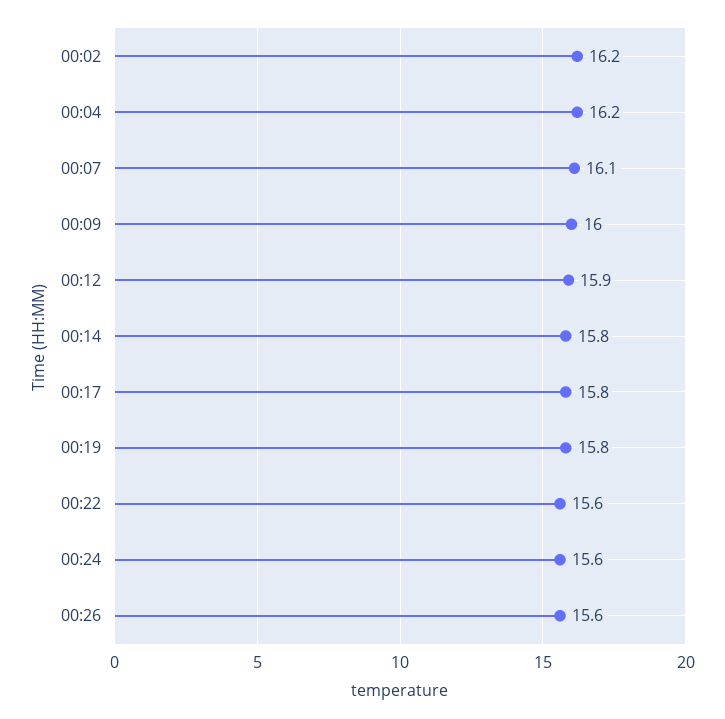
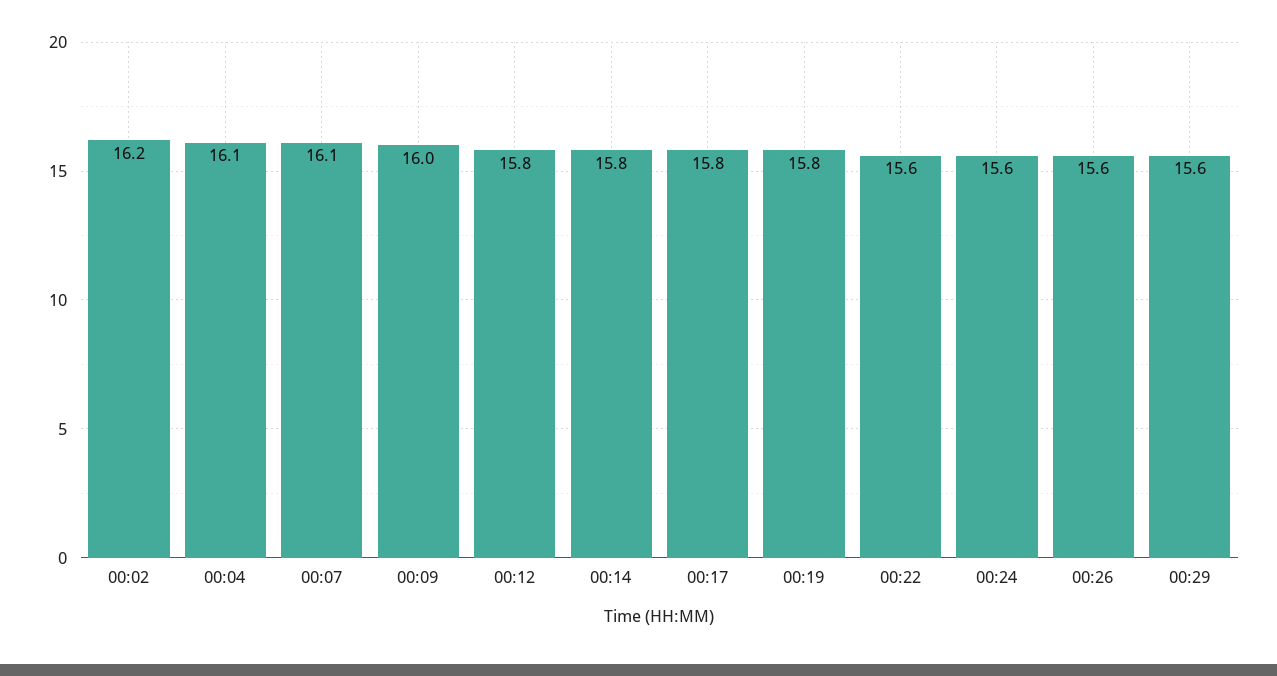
00:04: 16.2 -> 16.1
00:12: 15.9 -> 15.8
00:29: none -> 15.6

